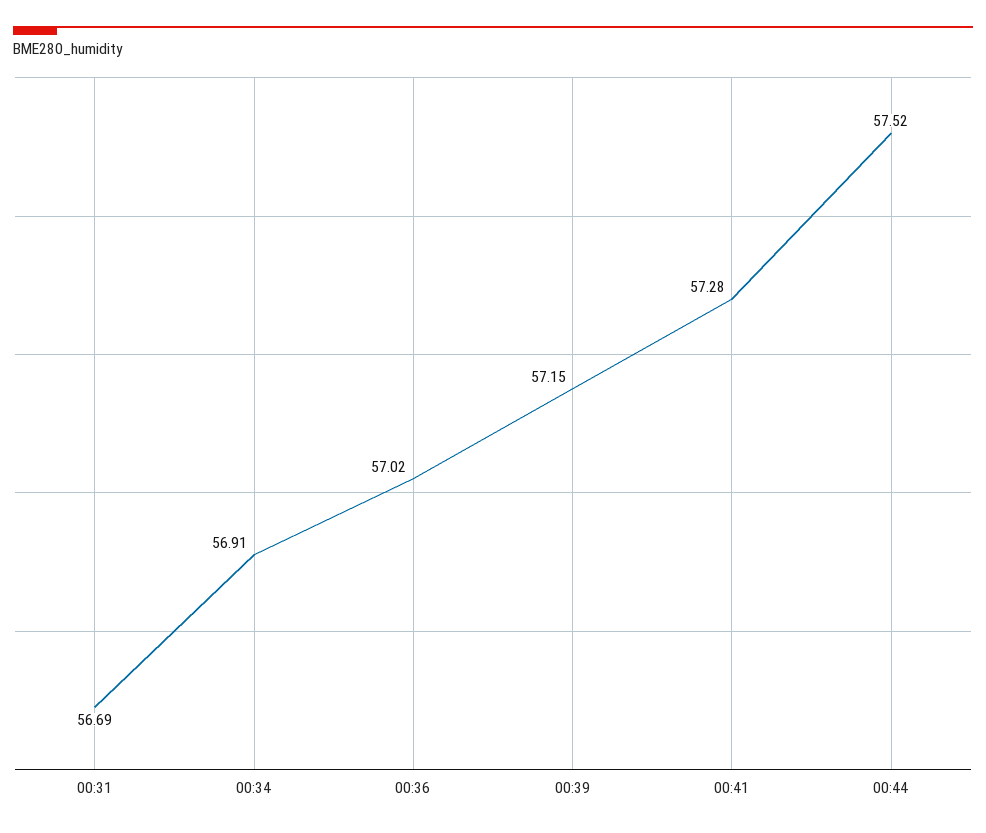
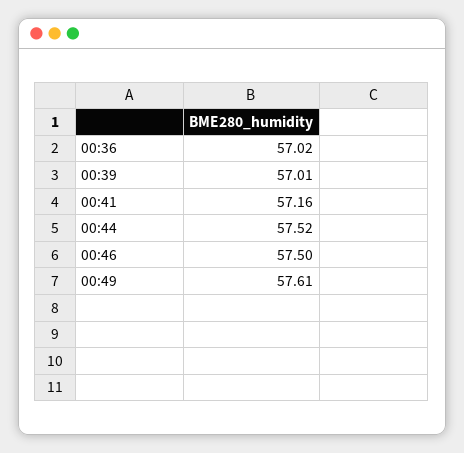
00:31: 56.69 -> none
00:34: 56.91 -> none
00:39: 57.15 -> 57.01
00:41: 57.28 -> 57.16
00:46: none -> 57.5
00:49: none -> 57.61

